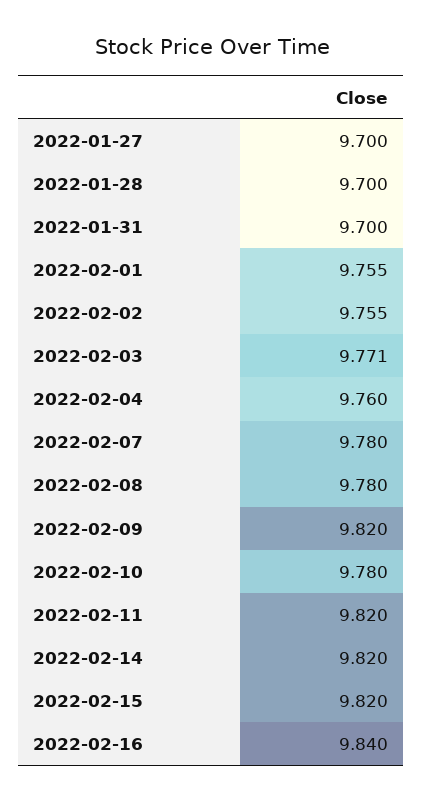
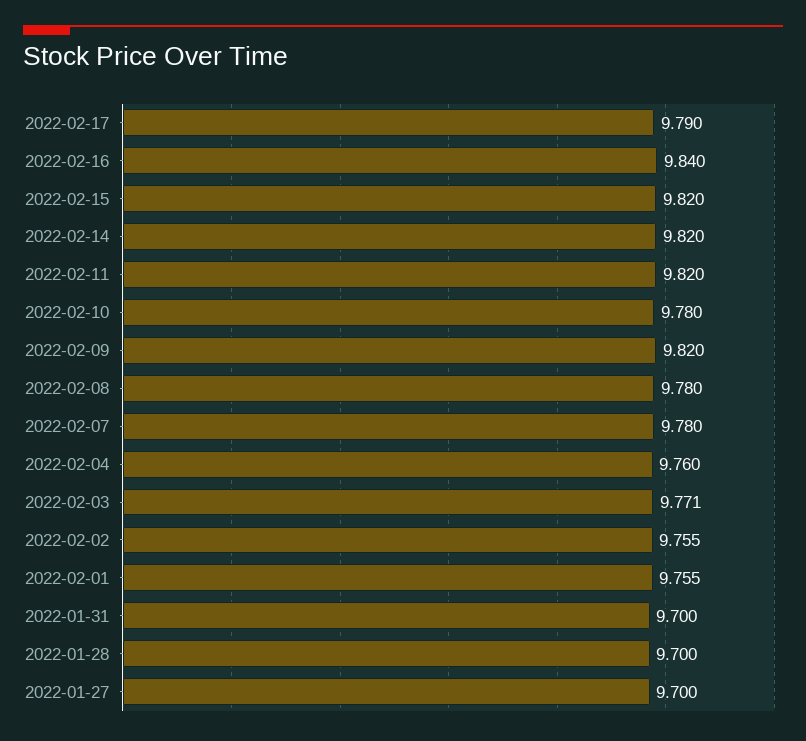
2022-02-17: none -> 9.79

